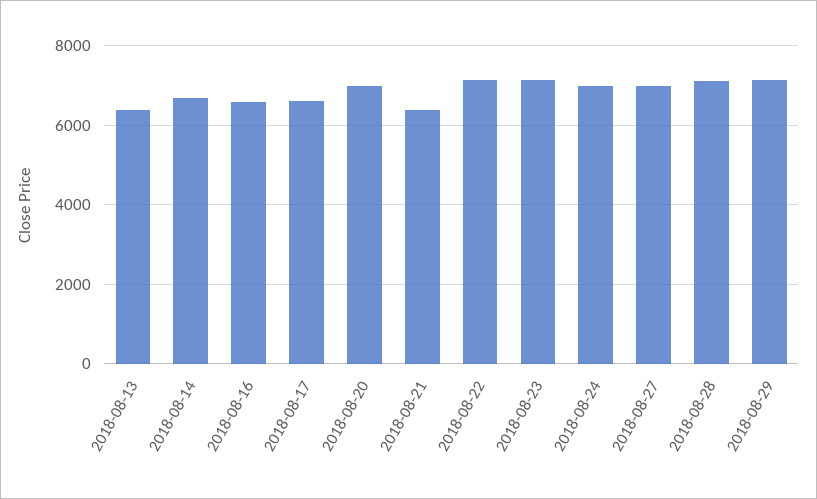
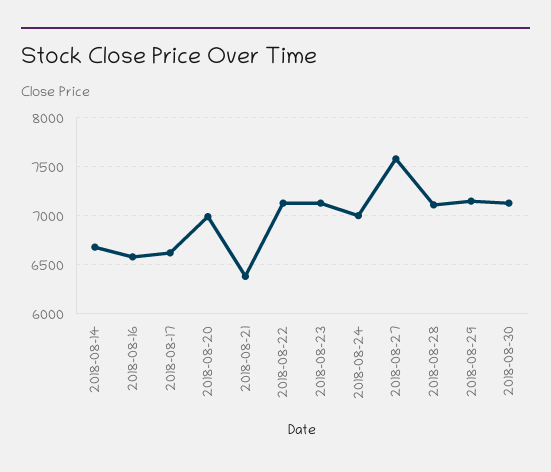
2018-08-13: 6400 -> none
2018-08-27: 7000 -> 7600
2018-08-30: none -> 7100

